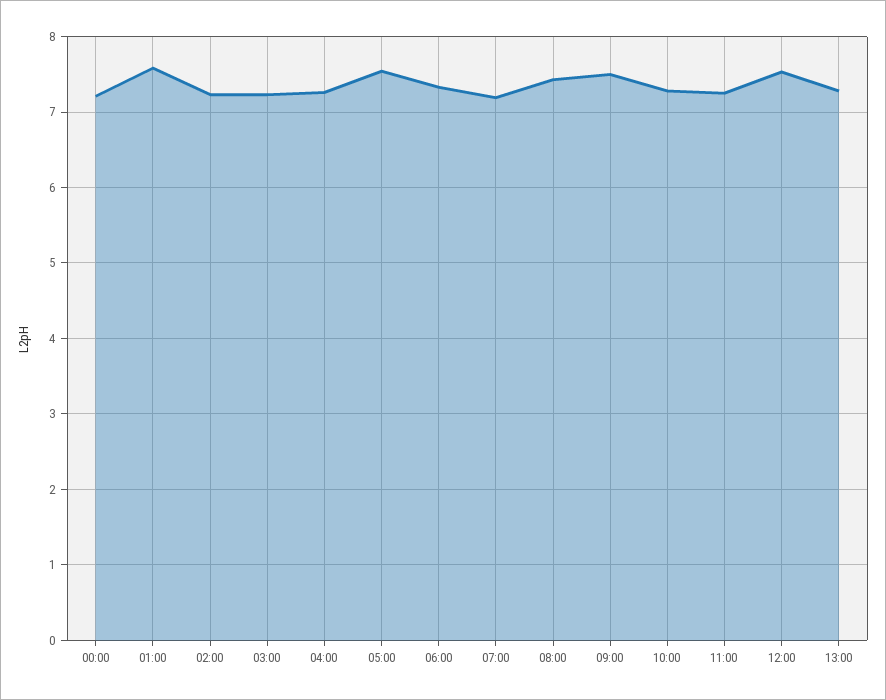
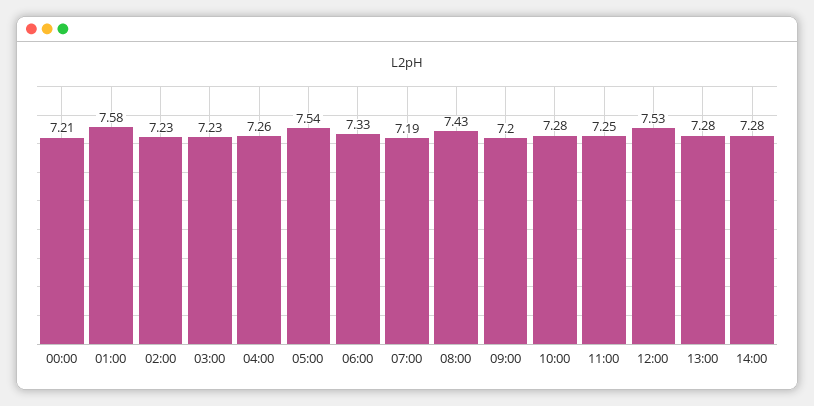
09:00: 7.5 -> 7.2
14:00: none -> 7.28

